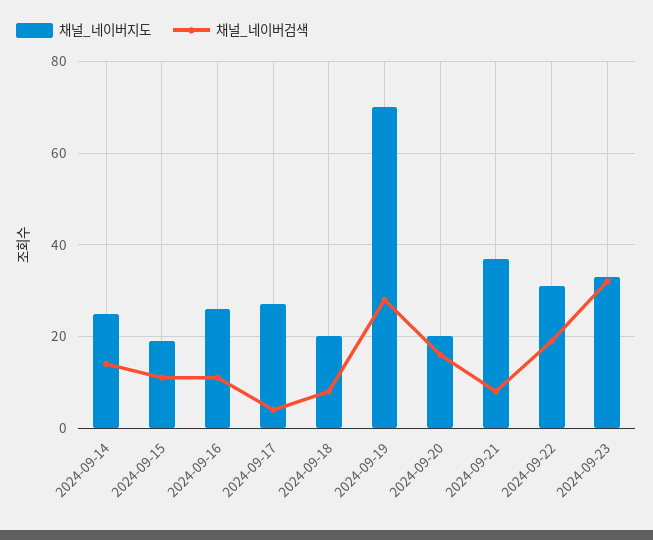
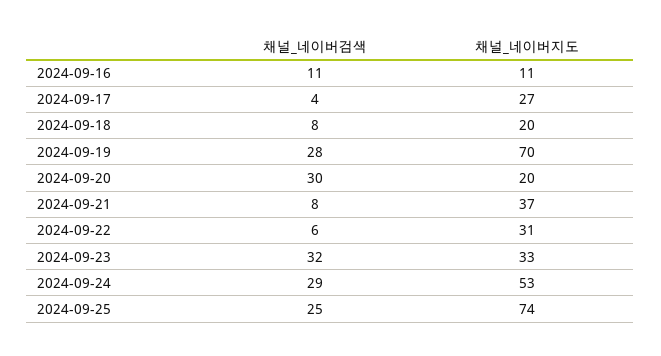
채널_네이버지도, 2024-09-14: 25 -> none
채널_네이버검색, 2024-09-14: 15 -> none
채널_네이버지도, 2024-09-15: 20 -> none
채널_네이버검색, 2024-09-15: 10 -> none
채널_네이버지도, 2024-09-16: 25 -> 11
채널_네이버검색, 2024-09-20: 15 -> 30
채널_네이버검색, 2024-09-22: 20 -> 6
채널_네이버검색, 2024-09-24: none -> 29
채널_네이버지도, 2024-09-24: none -> 53
채널_네이버검색, 2024-09-25: none -> 25
채널_네이버지도, 2024-09-25: none -> 74

